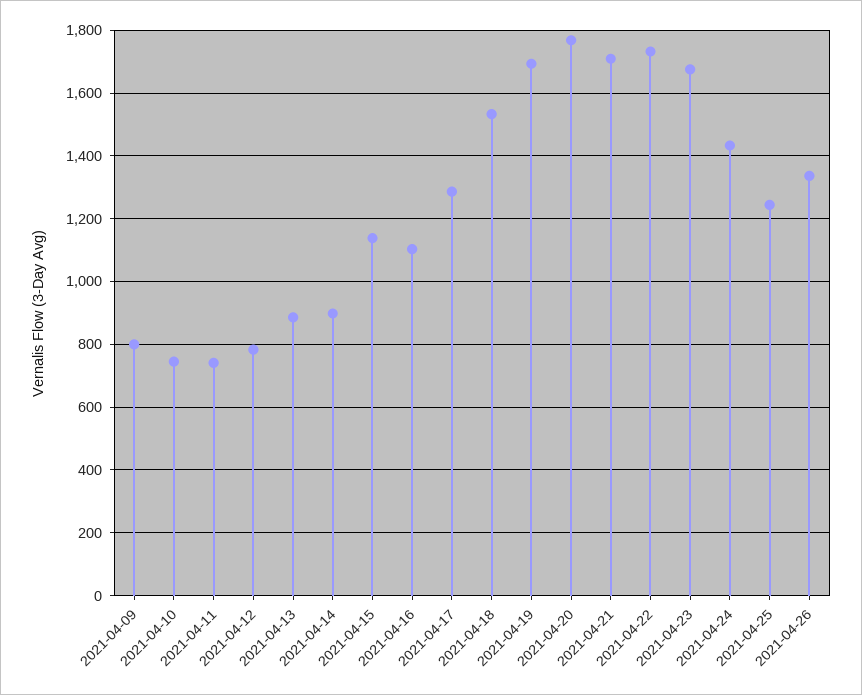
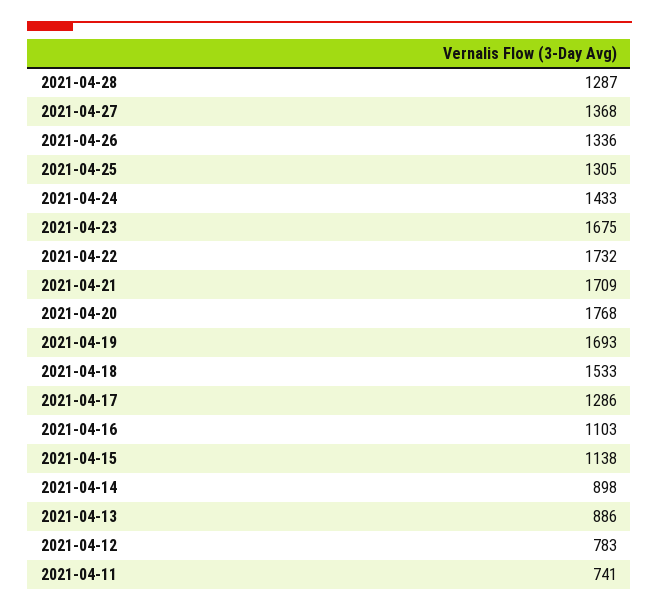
2021-04-09: 800 -> none
2021-04-10: 740 -> none
2021-04-25: 1240 -> 1305
2021-04-28: none -> 1287
2021-04-27: none -> 1368

